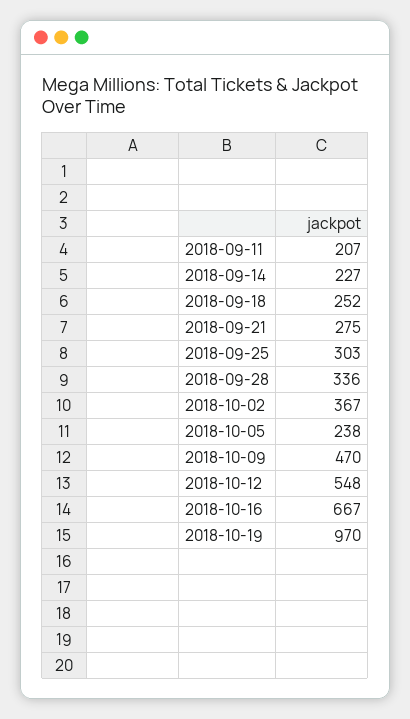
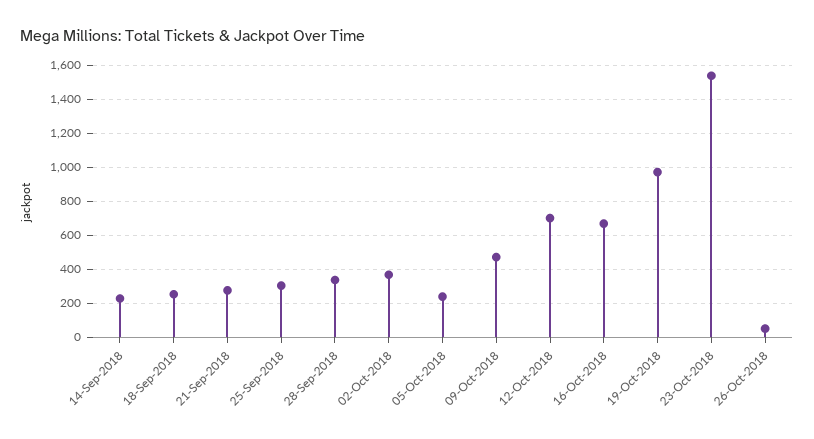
2018-09-11: 207 -> none
2018-10-12: 548 -> 700
23-Oct-2018: none -> 1550
26-Oct-2018: none -> 50

